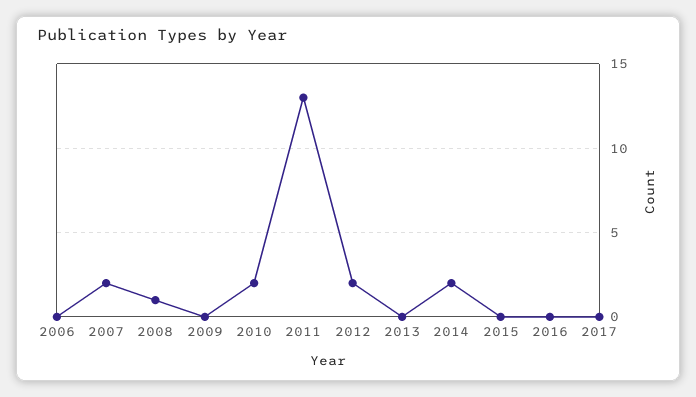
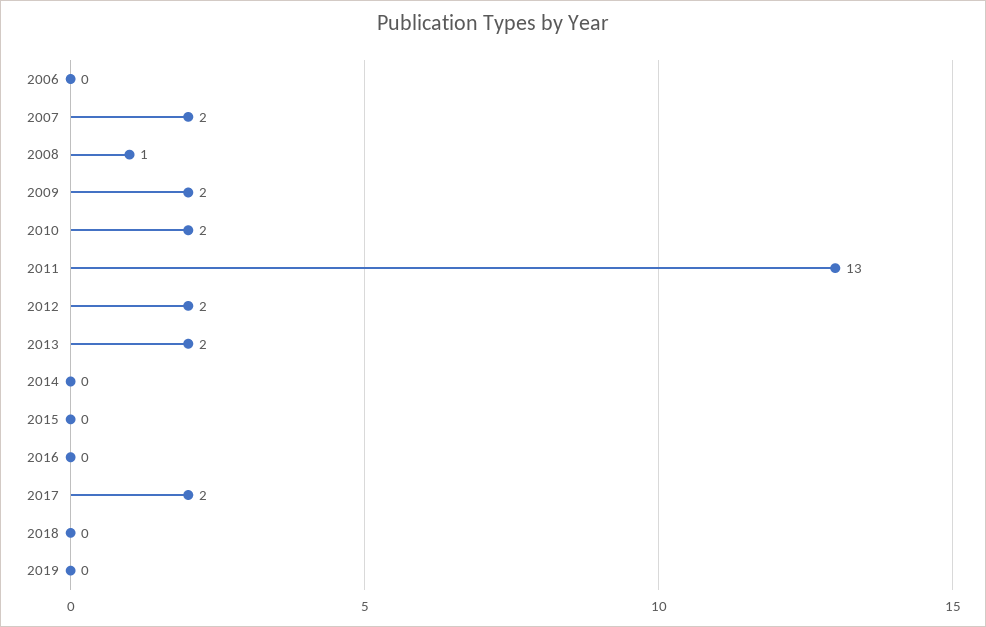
2009: 0 -> 2
2013: 0 -> 2
2014: 2 -> 0
2017: 0 -> 2
2018: none -> 0
2019: none -> 0

